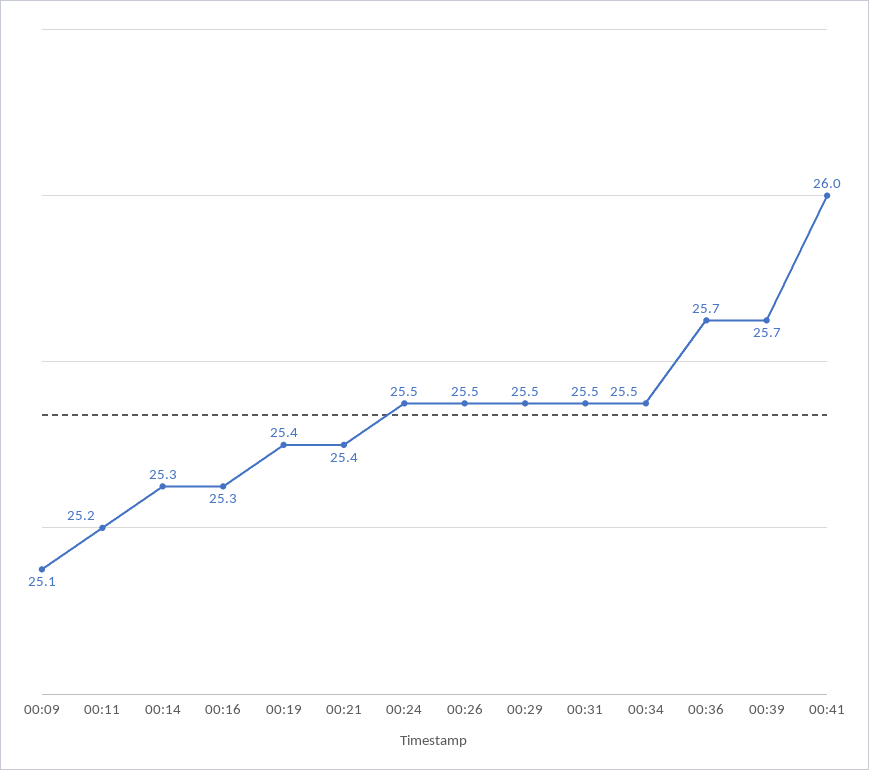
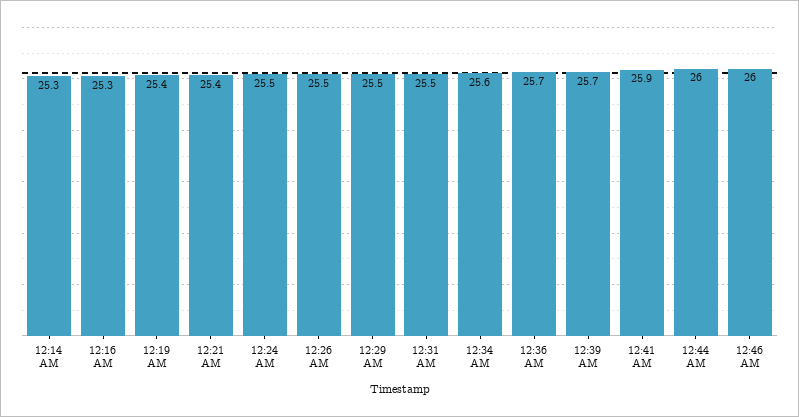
00:09: 25.1 -> none
00:11: 25.2 -> none
00:34: 25.5 -> 25.6
00:41: 26 -> 25.9
12:44 AM: none -> 26
12:46 AM: none -> 26

